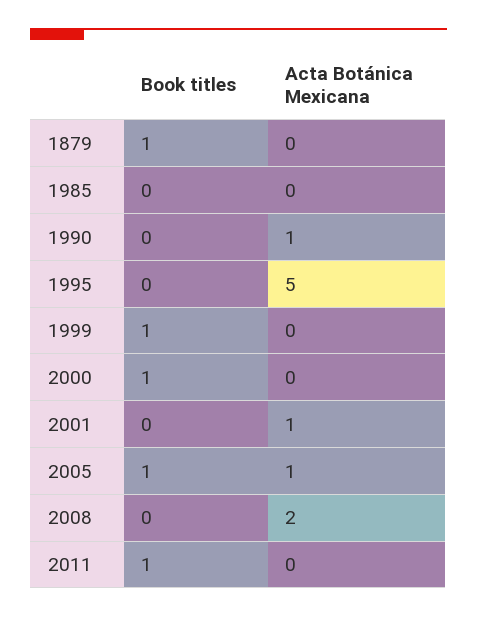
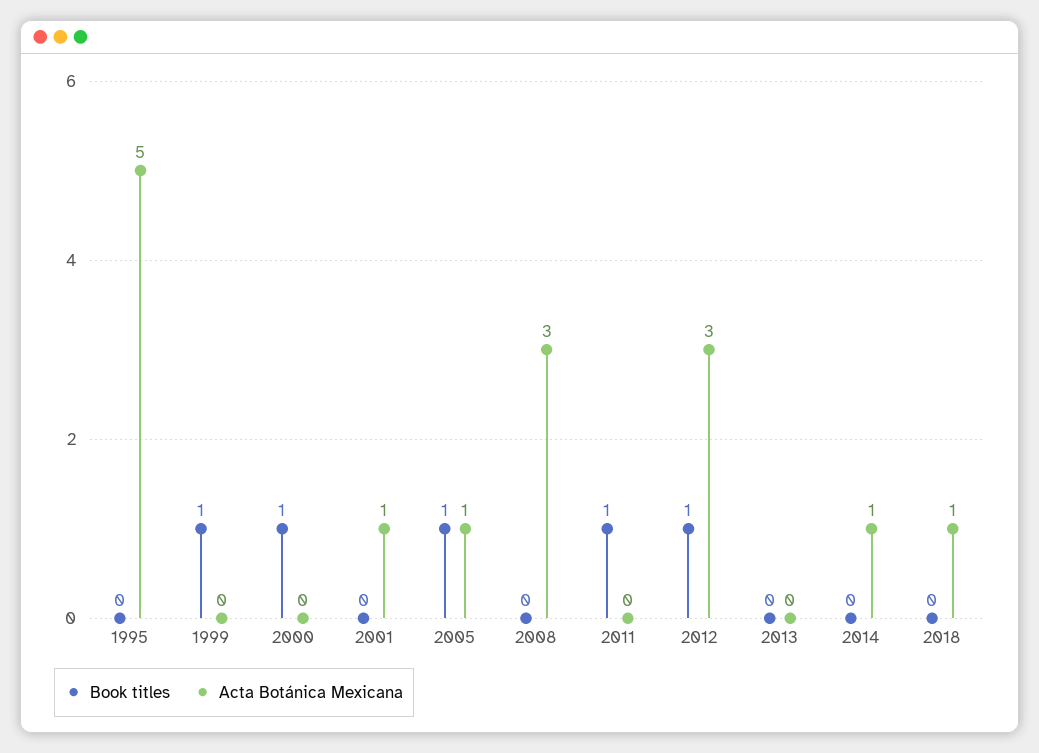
Book titles, 1879: 1 -> none
Acta Botánica Mexicana, 1879: 0 -> none
Book titles, 1985: 0 -> none
Acta Botánica Mexicana, 1985: 0 -> none
Book titles, 1990: 0 -> none
Acta Botánica Mexicana, 1990: 1 -> none
Acta Botánica Mexicana, 2008: 2 -> 3
Book titles, 2012: none -> 1
Acta Botánica Mexicana, 2012: none -> 3
Book titles, 2013: none -> 0
Acta Botánica Mexicana, 2013: none -> 0
Book titles, 2014: none -> 0
Acta Botánica Mexicana, 2014: none -> 1
Book titles, 2018: none -> 0
Acta Botánica Mexicana, 2018: none -> 1

